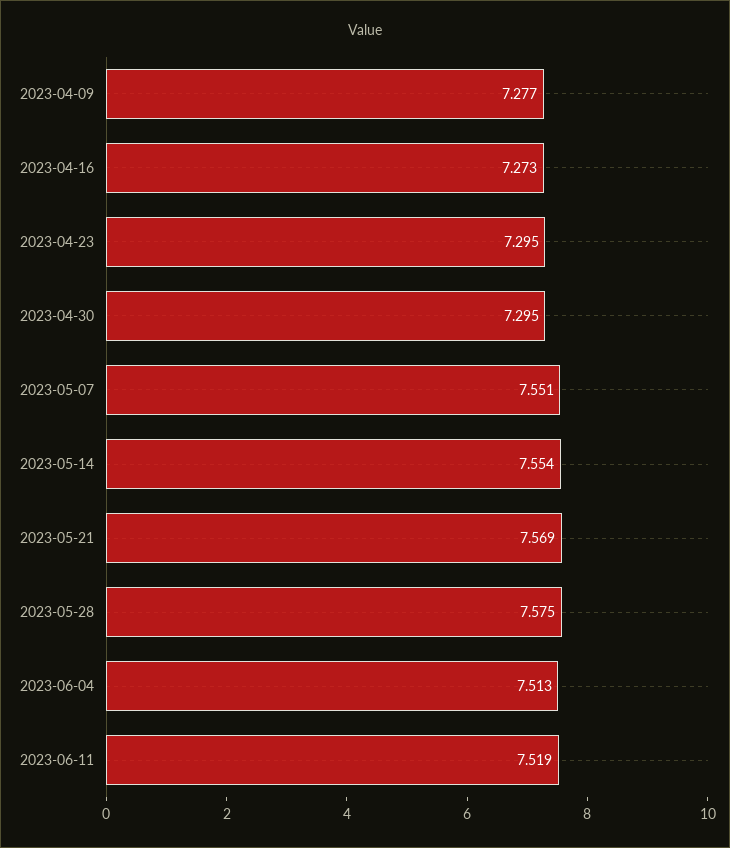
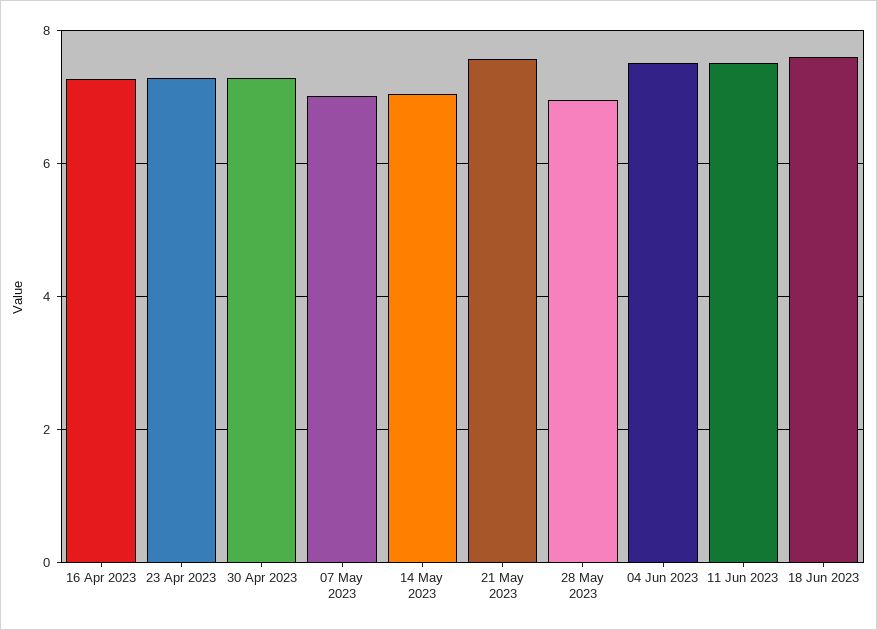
2023-04-09: 7.277 -> none
2023-05-07: 7.551 -> 7
2023-05-14: 7.554 -> 7
2023-05-28: 7.575 -> 7
18 Jun 2023: none -> 7.6

